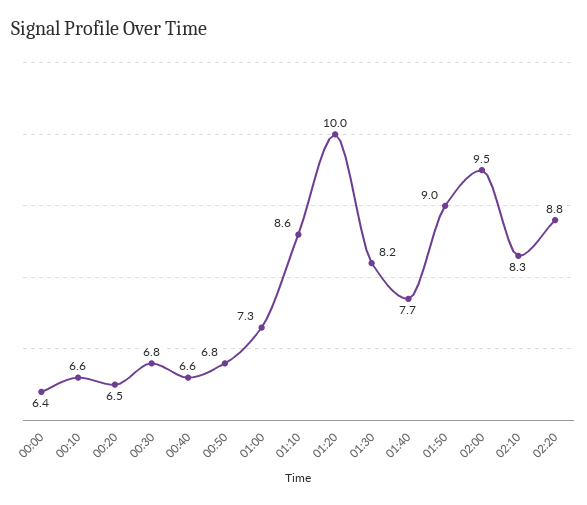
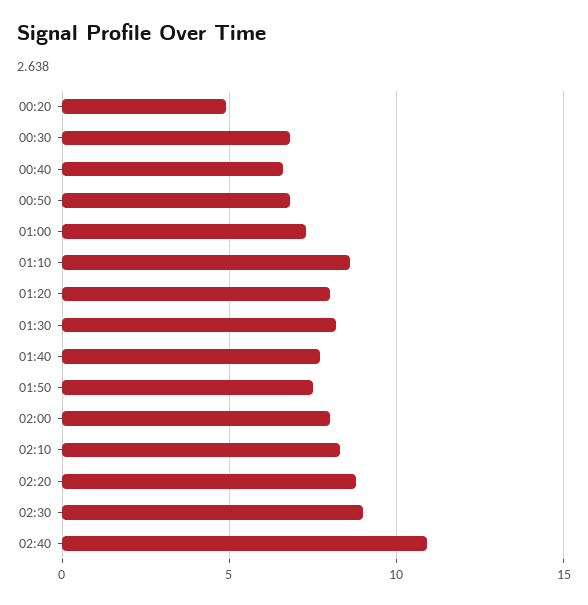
00:00: 6.4 -> none
00:10: 6.6 -> none
00:20: 6.5 -> 5
01:20: 10 -> 8
01:50: 9 -> 7.5
02:00: 9.5 -> 8
02:30: none -> 9
02:40: none -> 11

